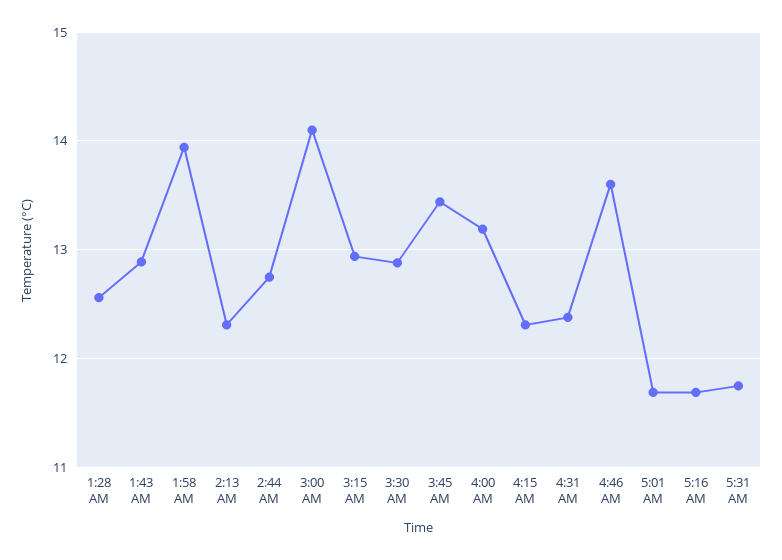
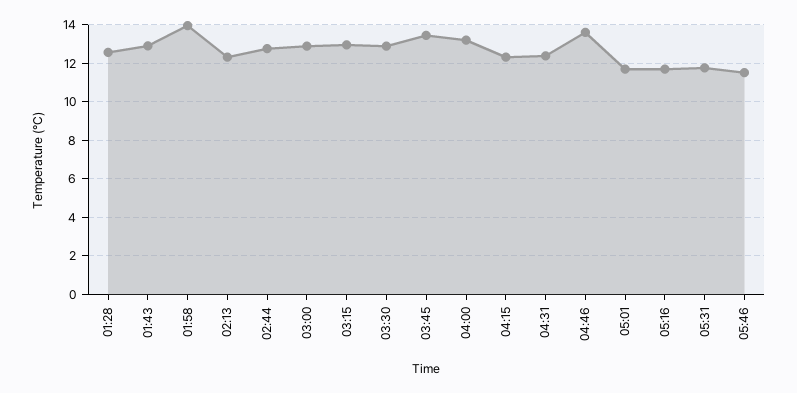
3:00 AM: 14.1 -> 13
05:46: none -> 11.5

